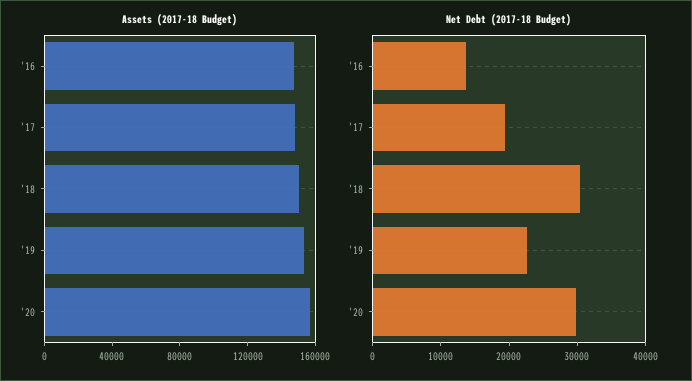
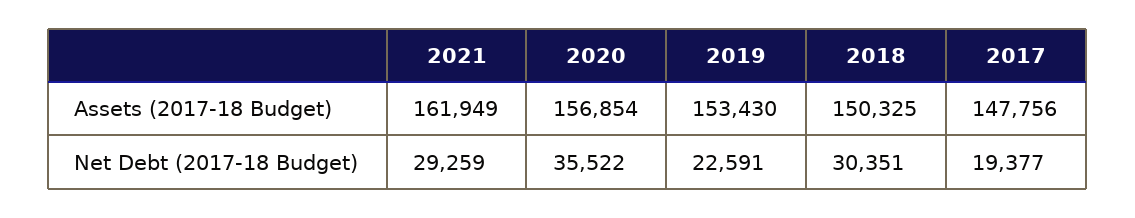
Assets (2017-18 Budget), '16: 150000 -> none
Net Debt (2017-18 Budget), '16: 14000 -> none
Net Debt (2017-18 Budget), '20: 30000 -> 35522
Assets (2017-18 Budget), 2021: none -> 161949
Net Debt (2017-18 Budget), 2021: none -> 29259

